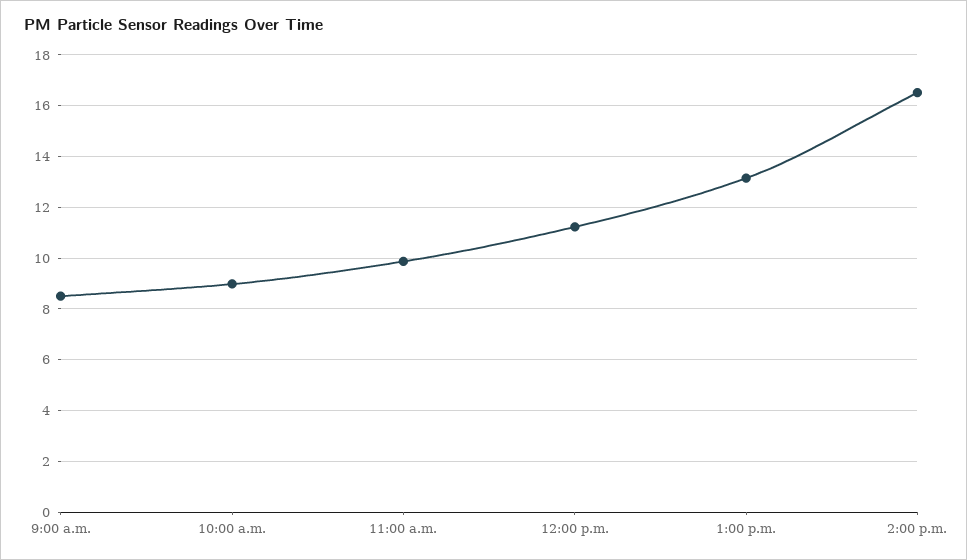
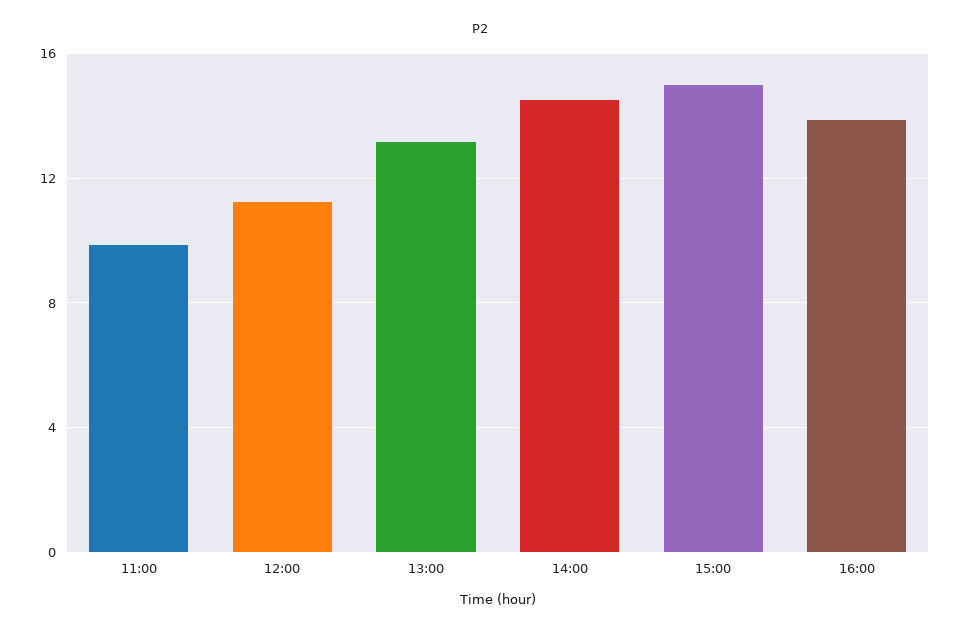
9:00 a.m.: 8.5 -> none
10:00 a.m.: 9 -> none
2:00 p.m.: 16.5 -> 14.5
15:00: none -> 15
16:00: none -> 14

